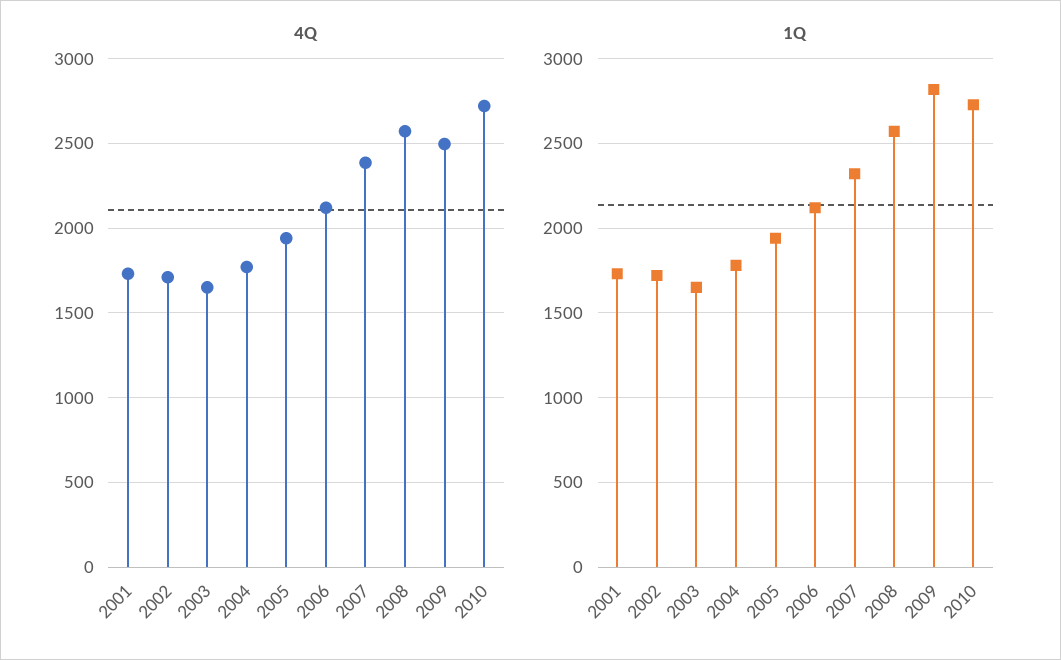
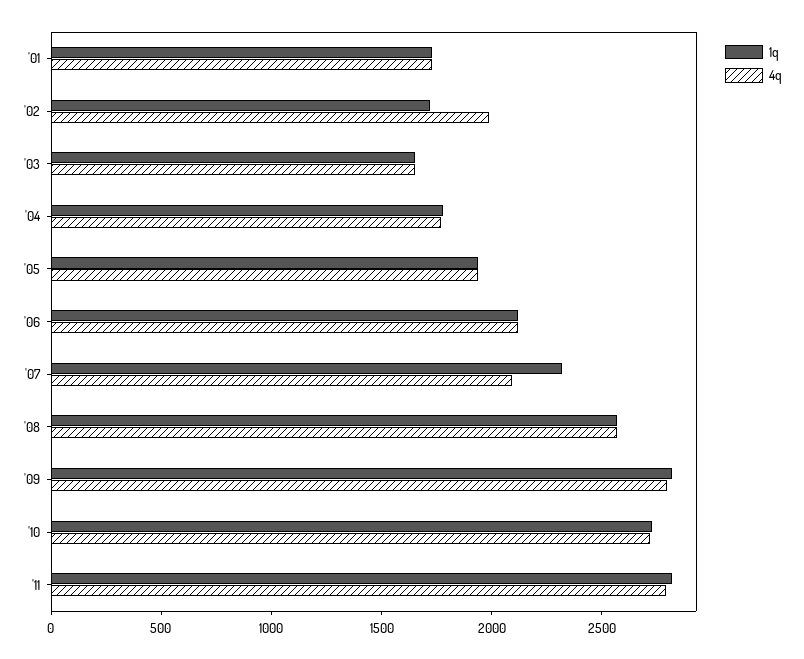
4Q, 2002: 1700 -> 2000
4Q, 2007: 2400 -> 2100
4Q, 2009: 2500 -> 2800
1Q, '11: none -> 2800
4Q, '11: none -> 2800

